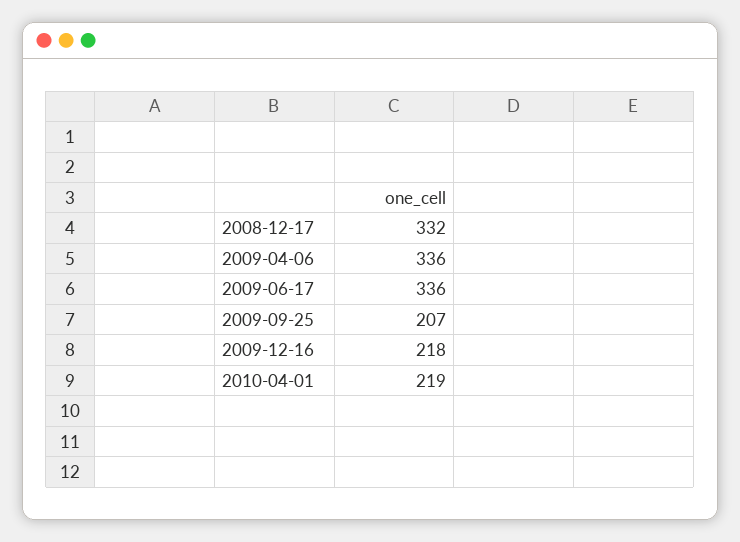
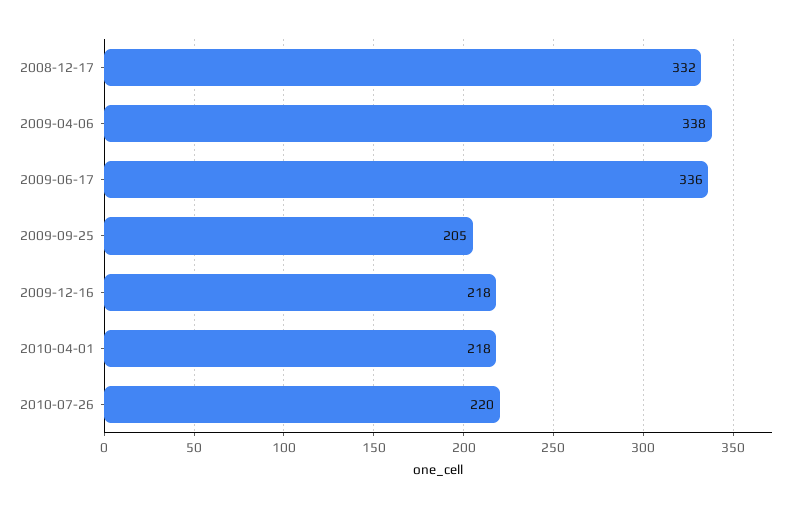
2009-04-06: 336 -> 338
2009-09-25: 207 -> 205
2010-04-01: 219 -> 218
2010-07-26: none -> 220

